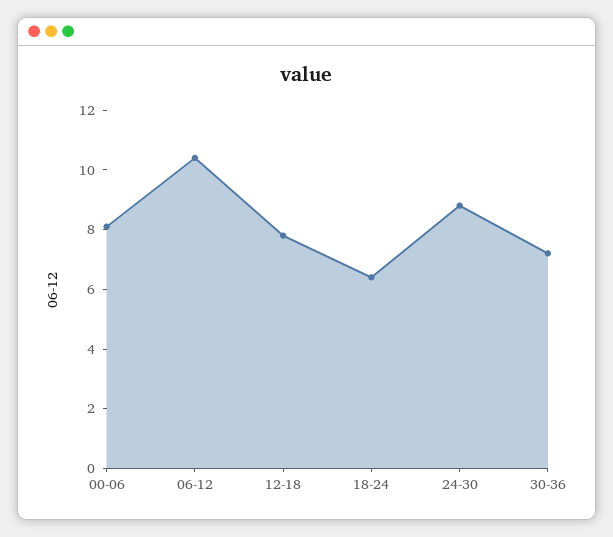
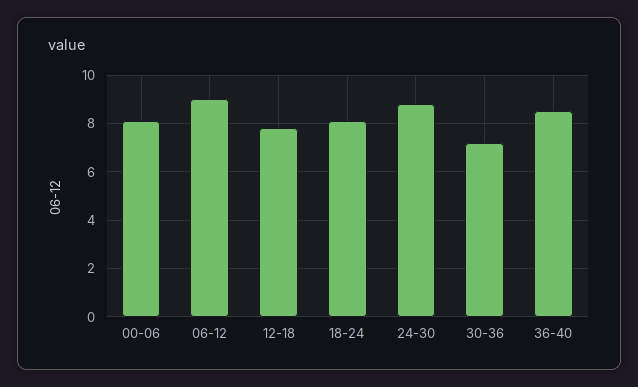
06-12: 10.5 -> 9
18-24: 6.5 -> 8
36-40: none -> 8.5

